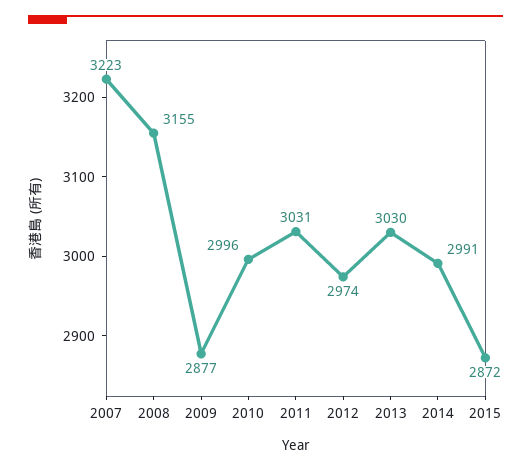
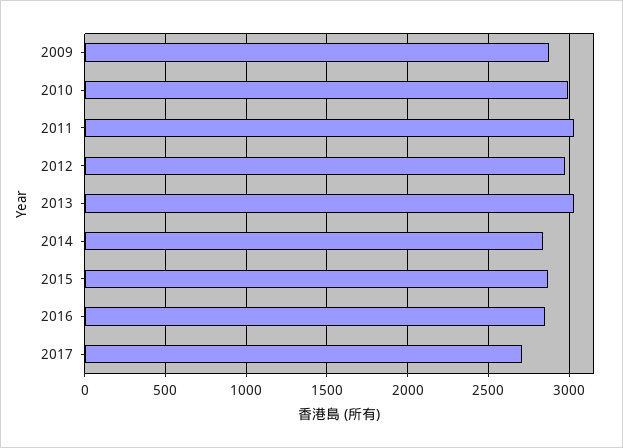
2007: 3223 -> none
2008: 3155 -> none
2014: 2991 -> 2850
2016: none -> 2850
2017: none -> 2700

